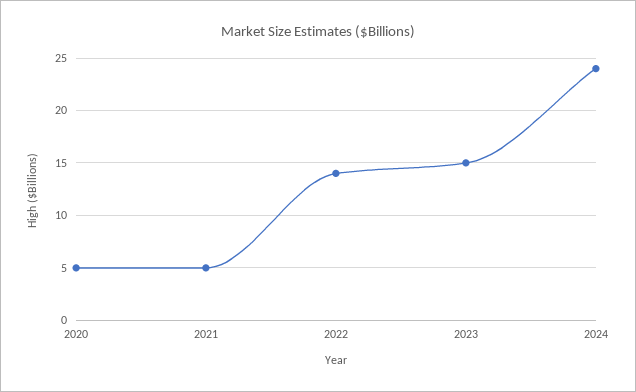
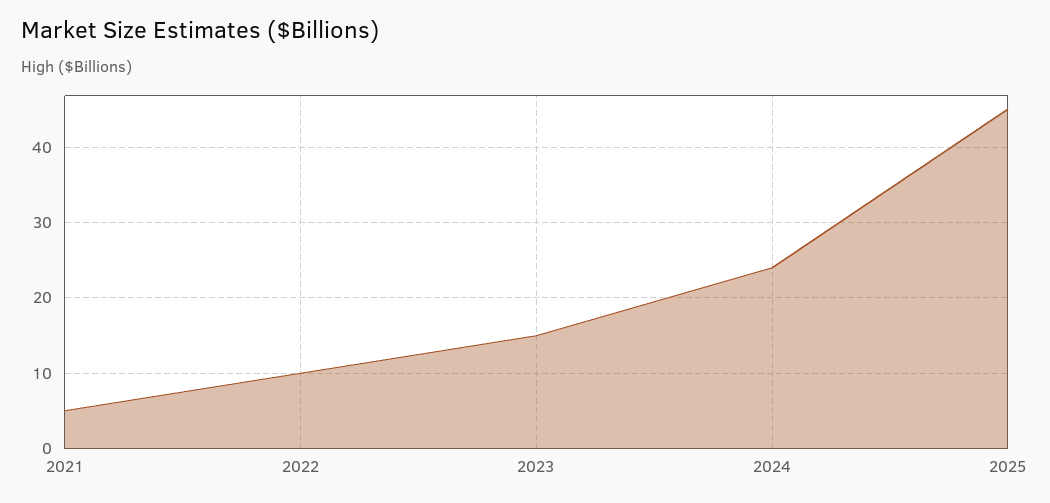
2020: 5 -> none
2022: 14 -> 10
2025: none -> 45

